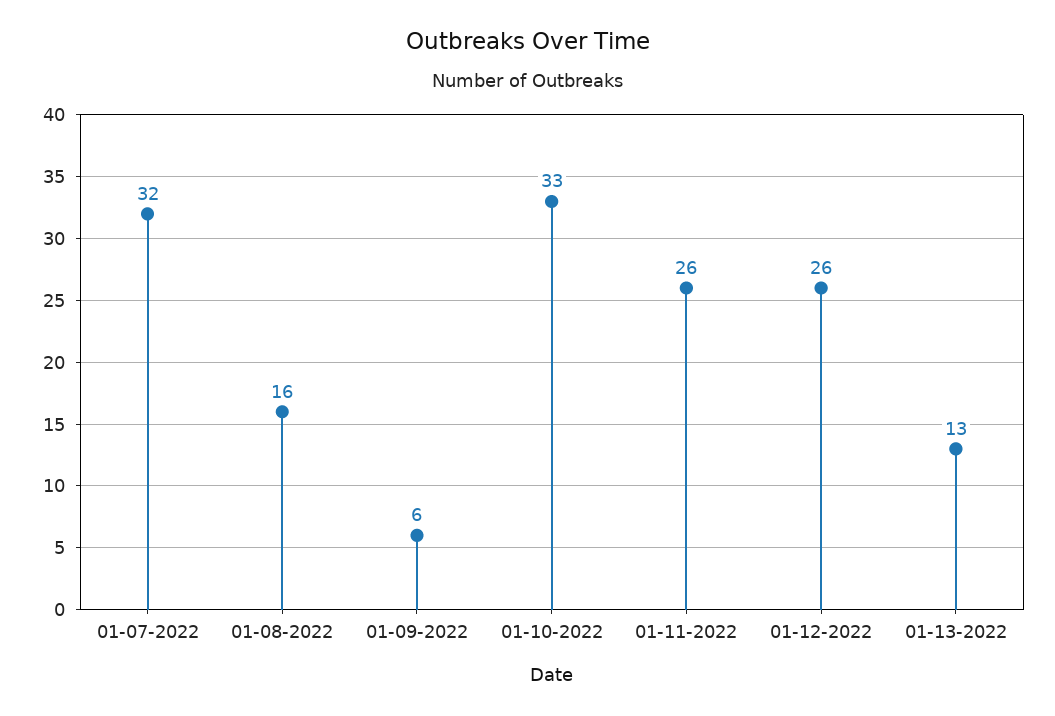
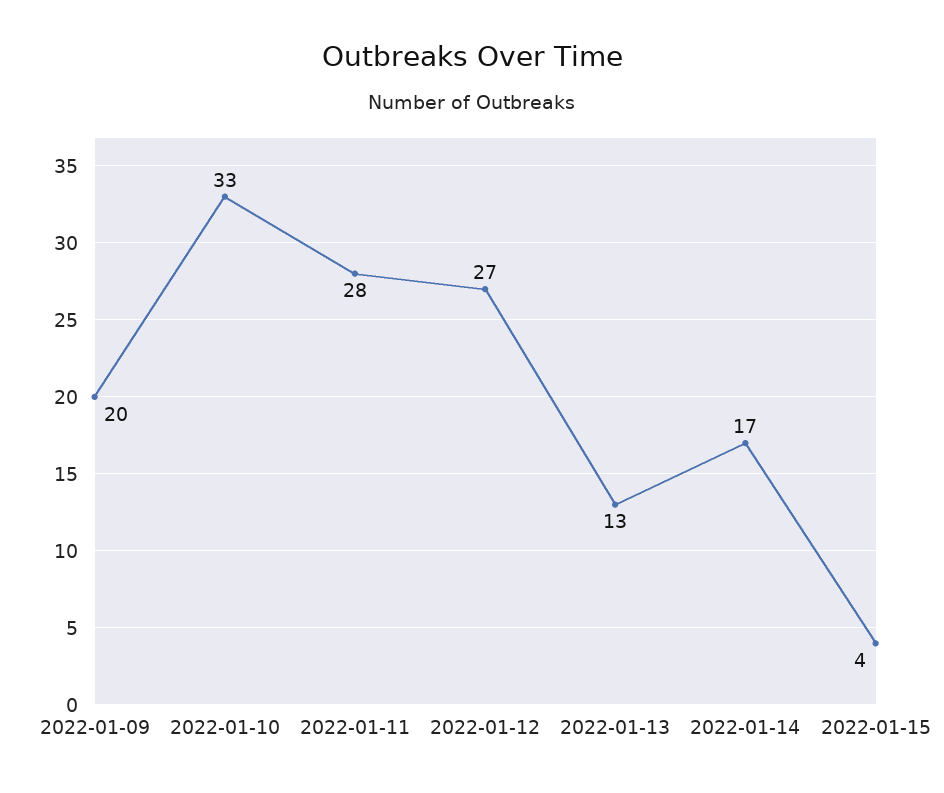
01-07-2022: 32 -> none
01-08-2022: 16 -> none
01-09-2022: 6 -> 20
01-11-2022: 26 -> 28
01-12-2022: 26 -> 27
2022-01-14: none -> 17
2022-01-15: none -> 4

